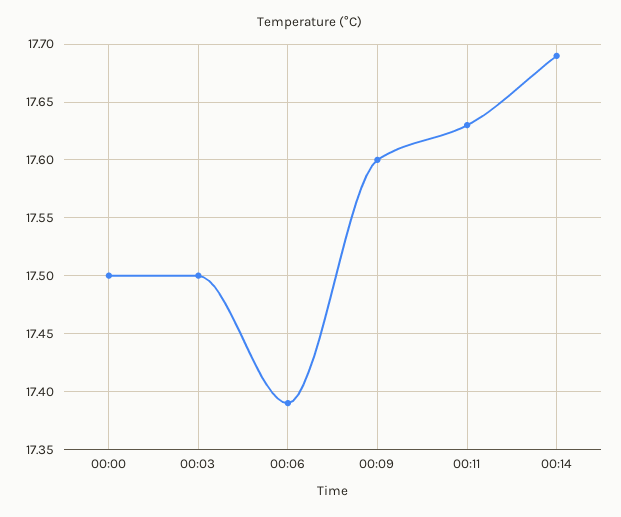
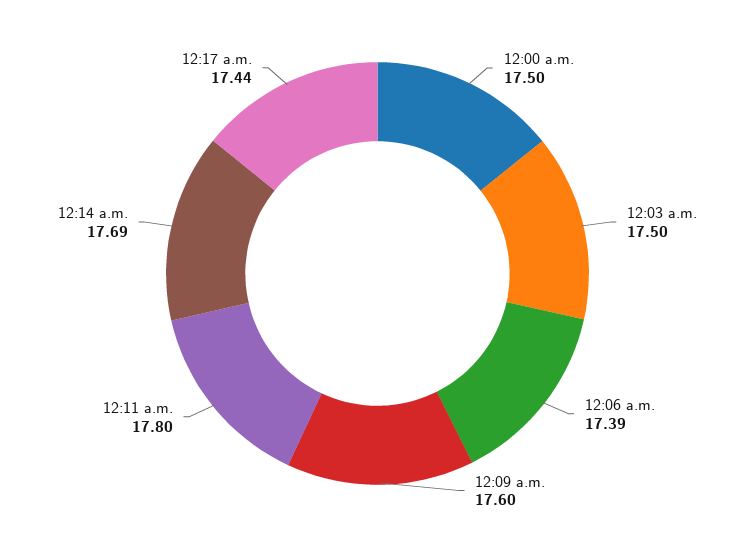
00:11: 17.63 -> 17.8
12:17 a.m.: none -> 17.44

